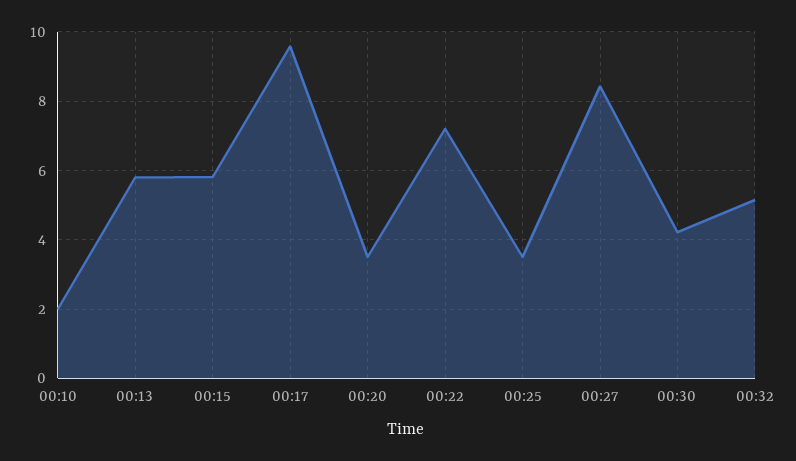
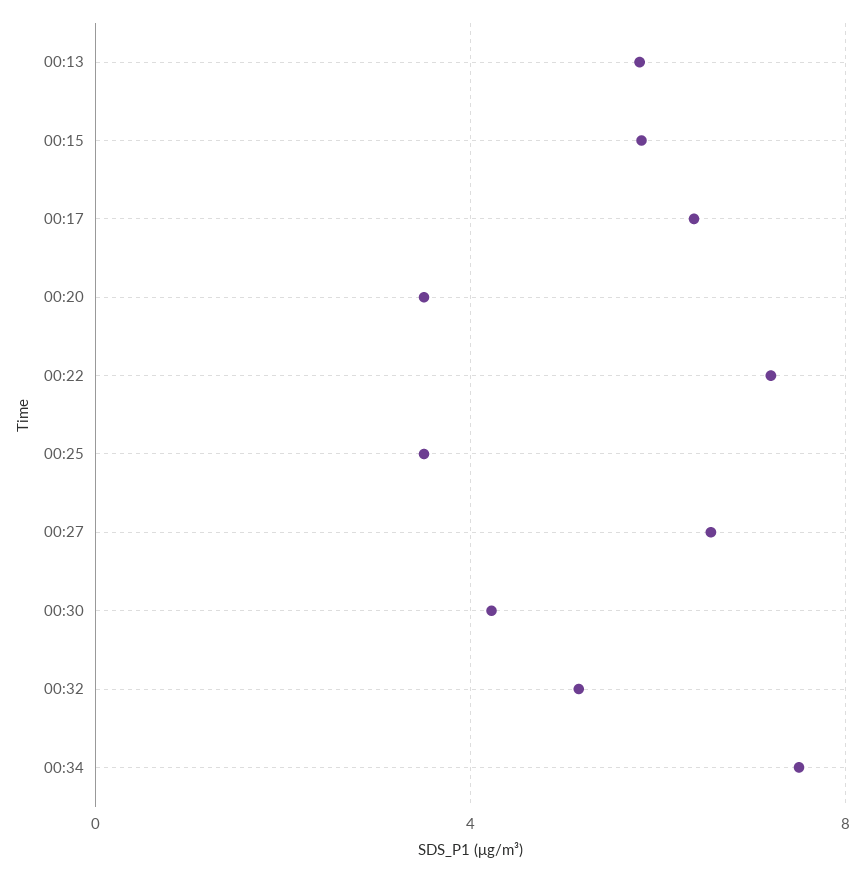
00:10: 2 -> none
00:17: 9.6 -> 6.5
00:27: 8.4 -> 6.5
00:34: none -> 7.5

